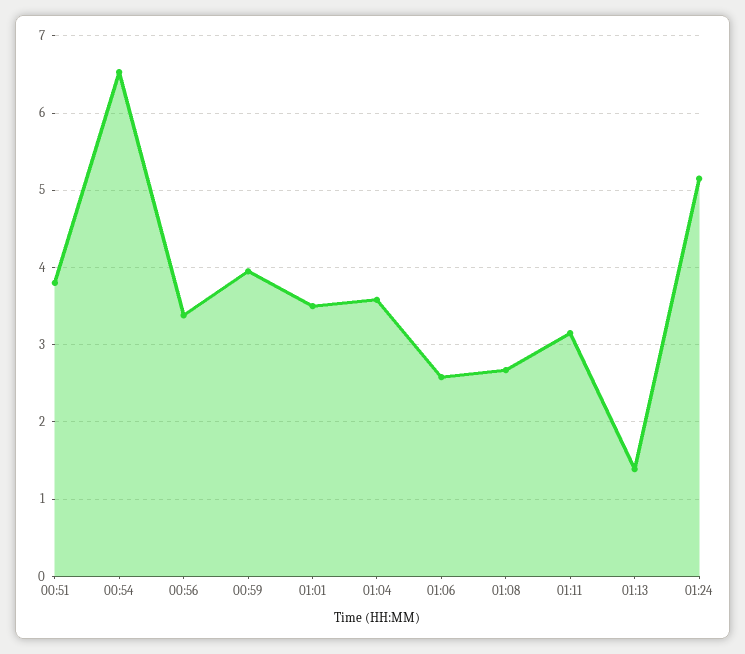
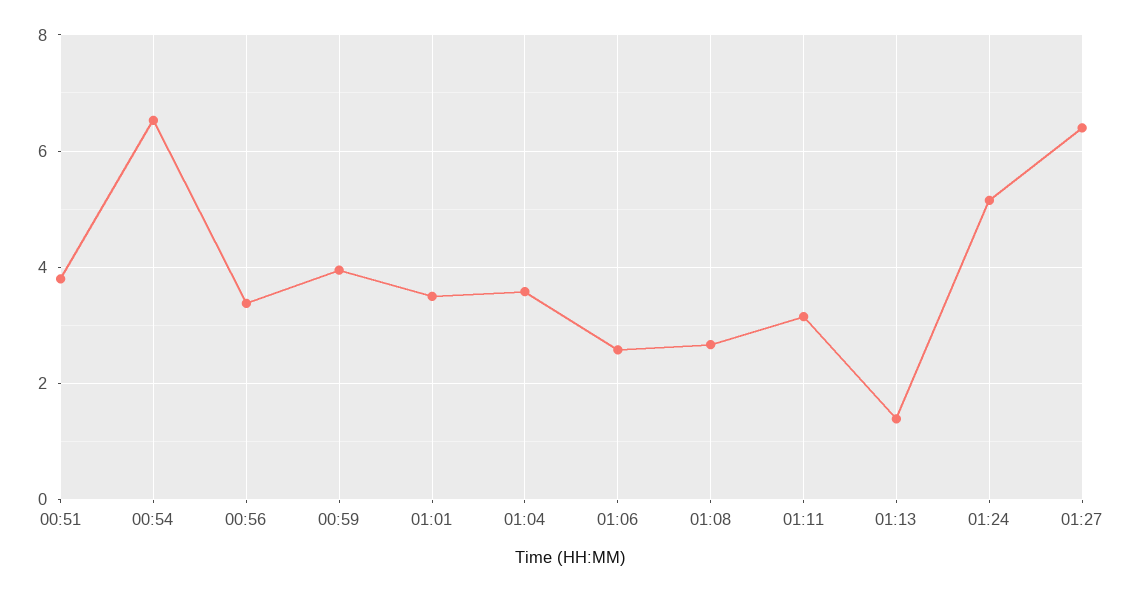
01:27: none -> 6.4

